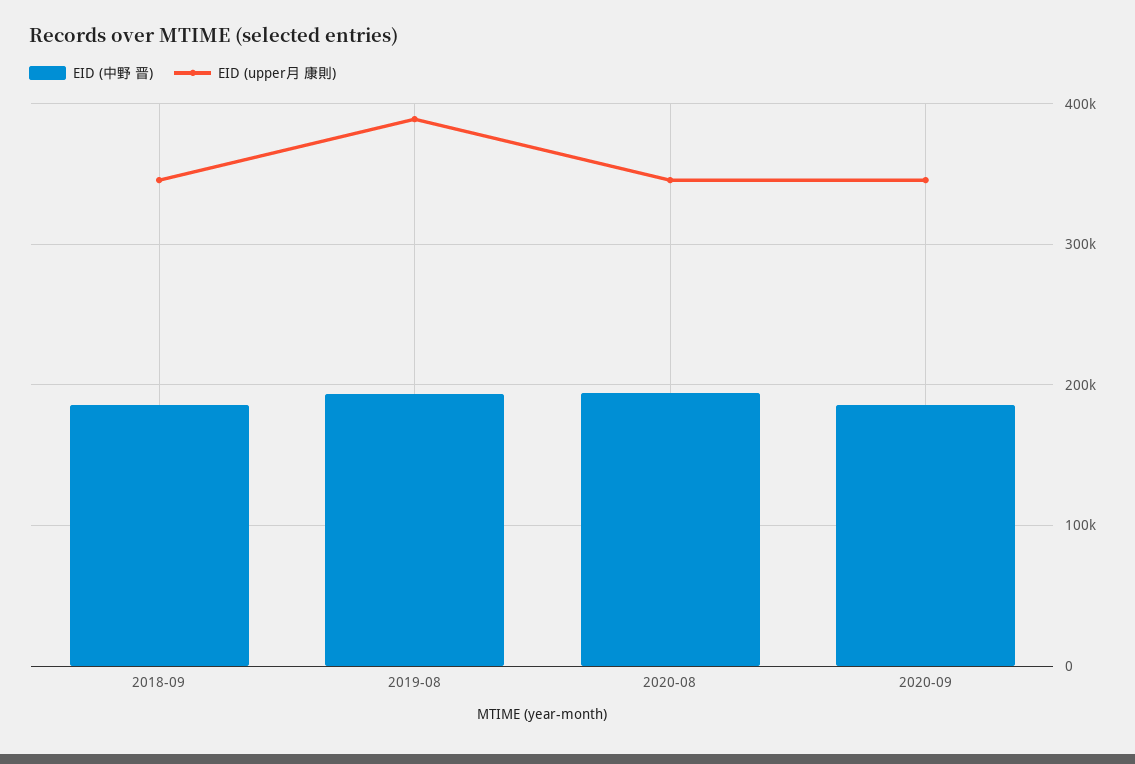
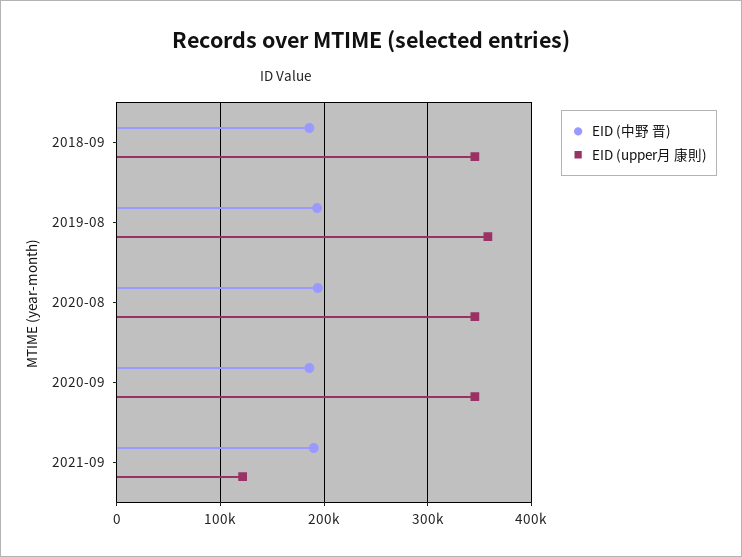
EID (upper月 康則), 2019-08: 390000 -> 360000
EID (中野 晋), 2021-09: none -> 190000
EID (upper月 康則), 2021-09: none -> 120000

